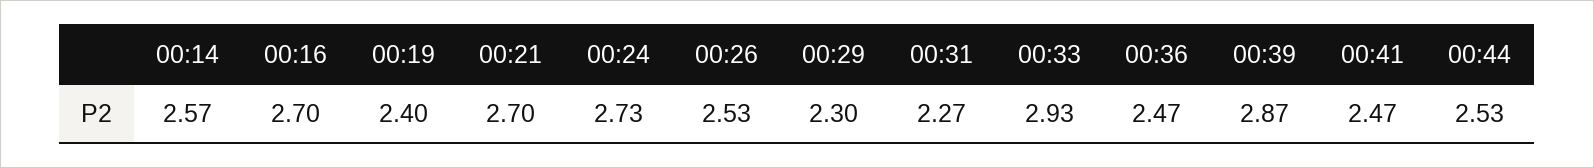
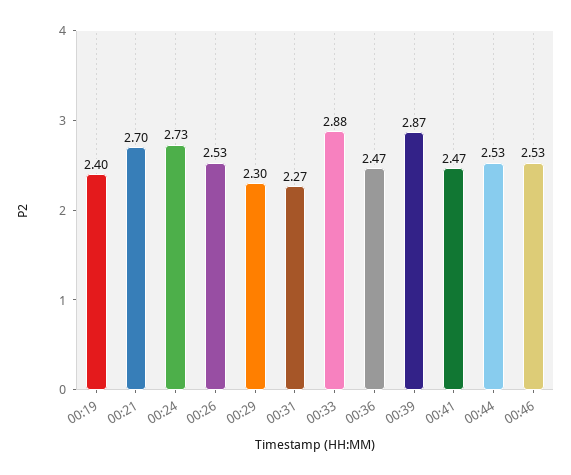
00:14: 2.57 -> none
00:16: 2.7 -> none
00:33: 2.93 -> 2.88
00:46: none -> 2.53

